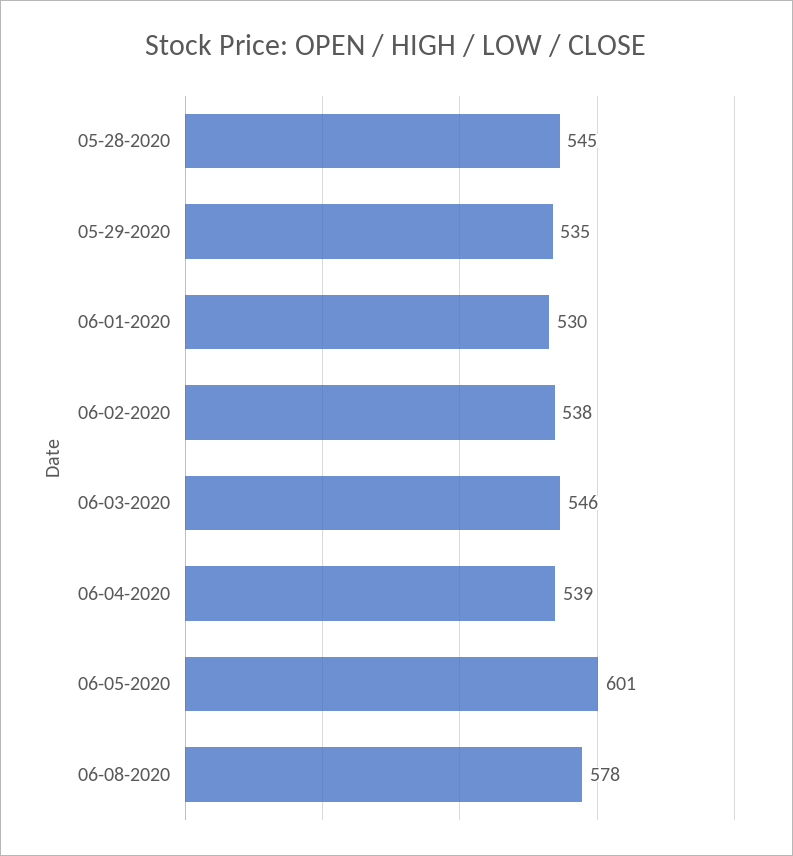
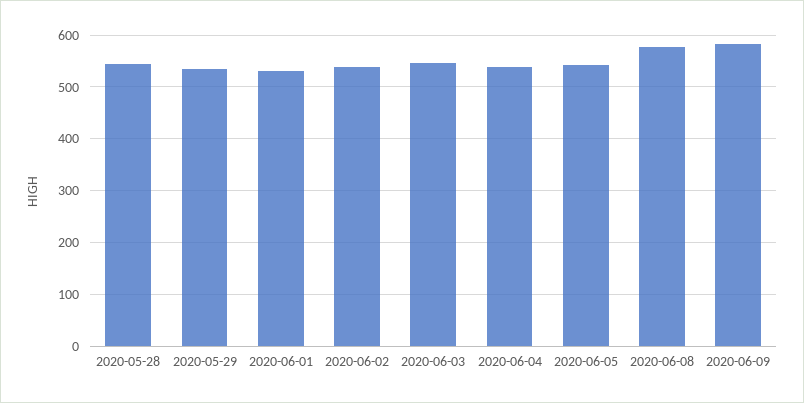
06-05-2020: 601 -> 540
2020-06-09: none -> 580

